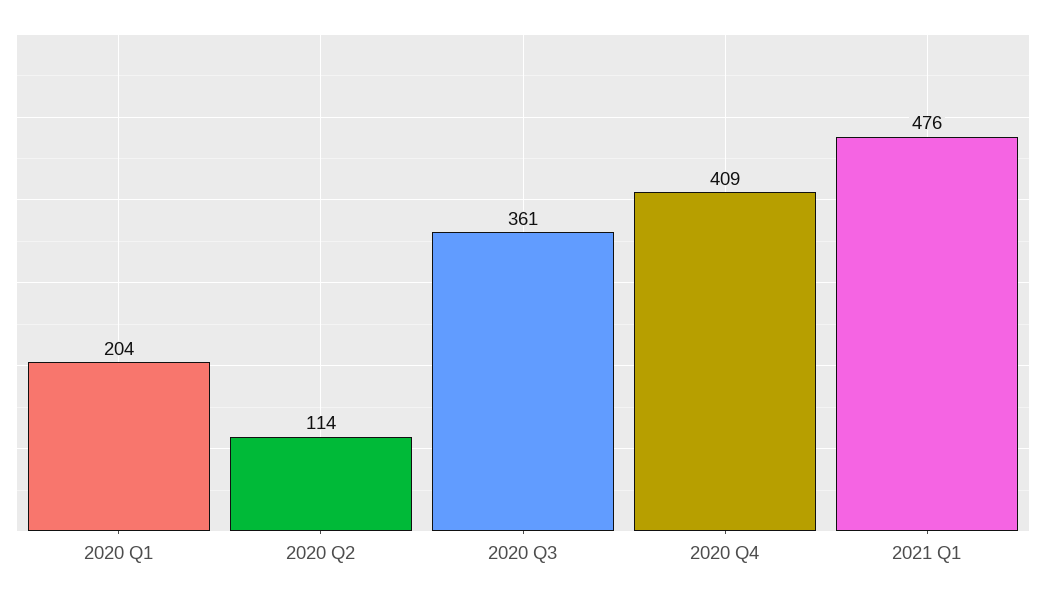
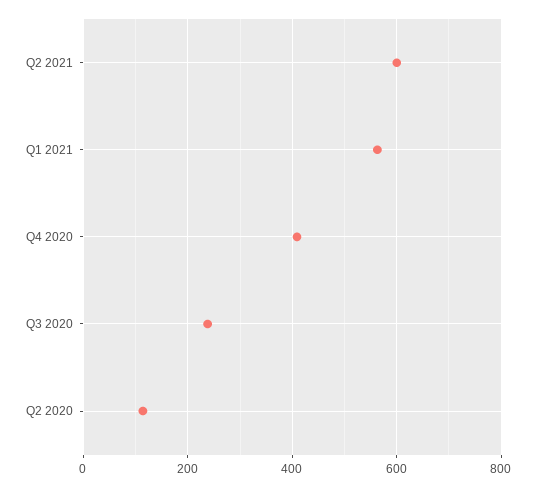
2020 Q1: 204 -> none
2020 Q3: 361 -> 240
2021 Q1: 476 -> 560
Q2 2021: none -> 600

